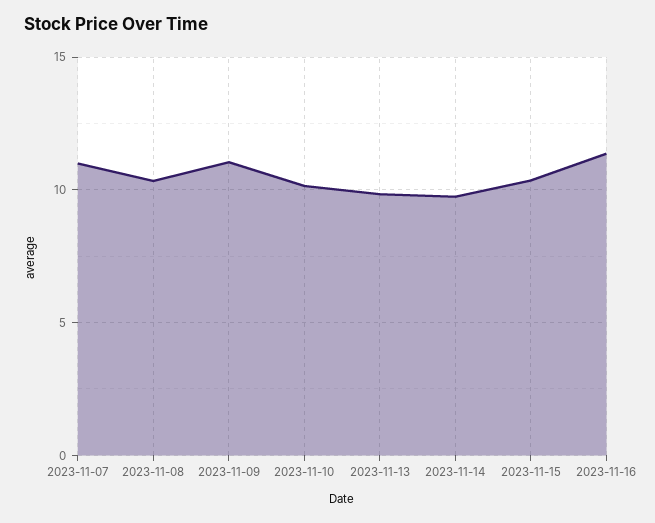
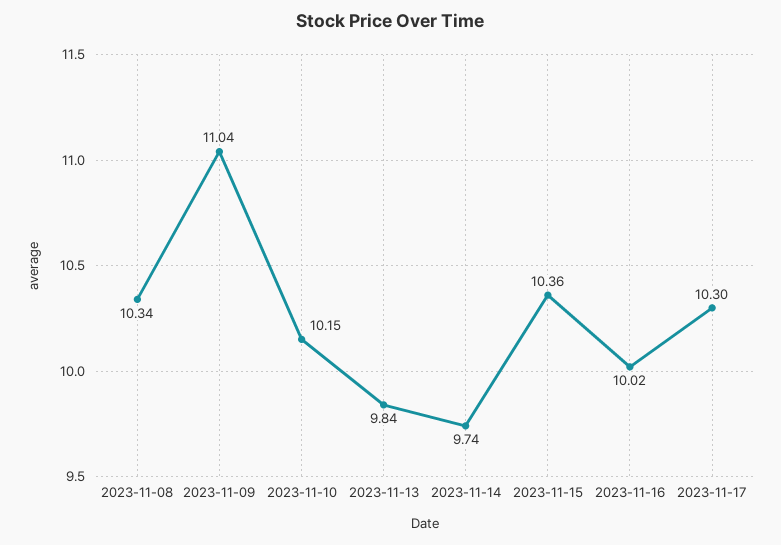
2023-11-07: 11 -> none
2023-11-16: 11.5 -> 10.02
2023-11-17: none -> 10.3

